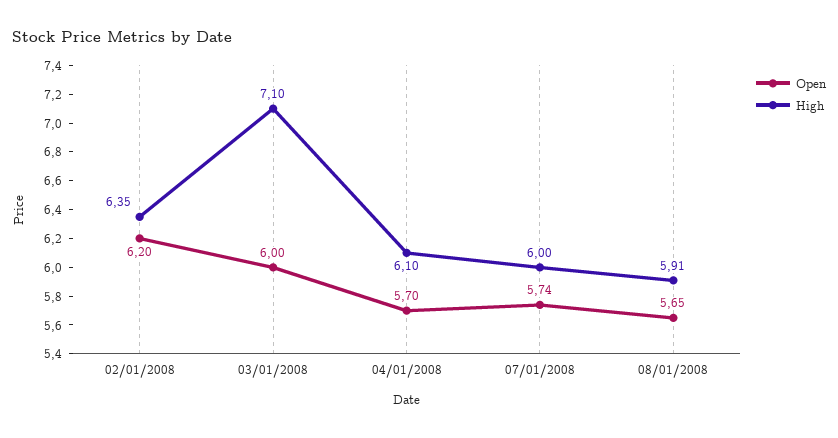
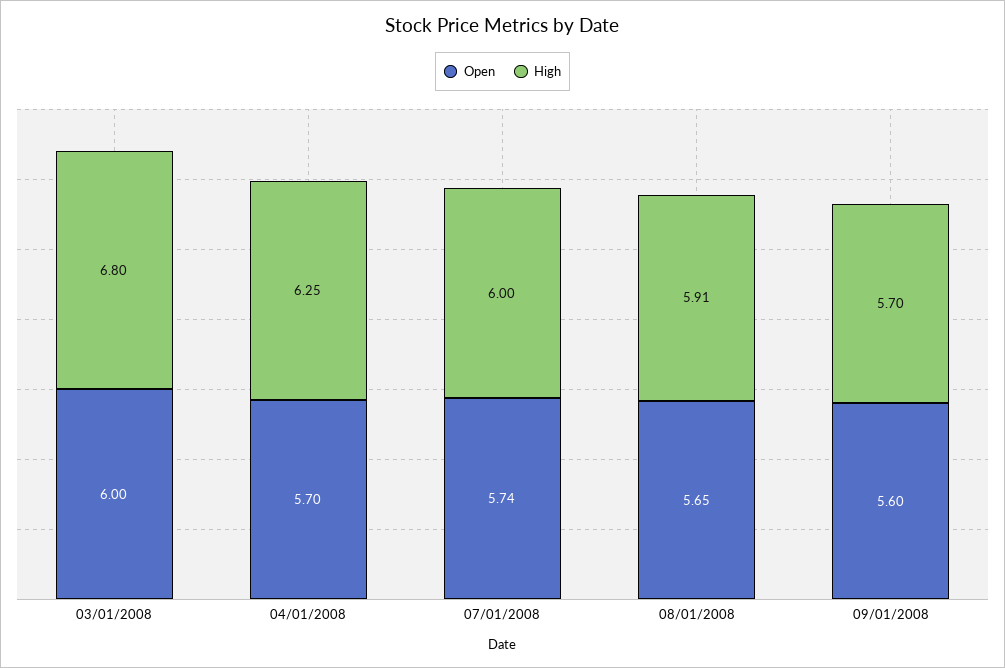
Open, 02/01/2008: 6.2 -> none
High, 02/01/2008: 6.35 -> none
High, 03/01/2008: 7.1 -> 6.8
High, 04/01/2008: 6.1 -> 6.25
Open, 09/01/2008: none -> 5.6
High, 09/01/2008: none -> 5.7

